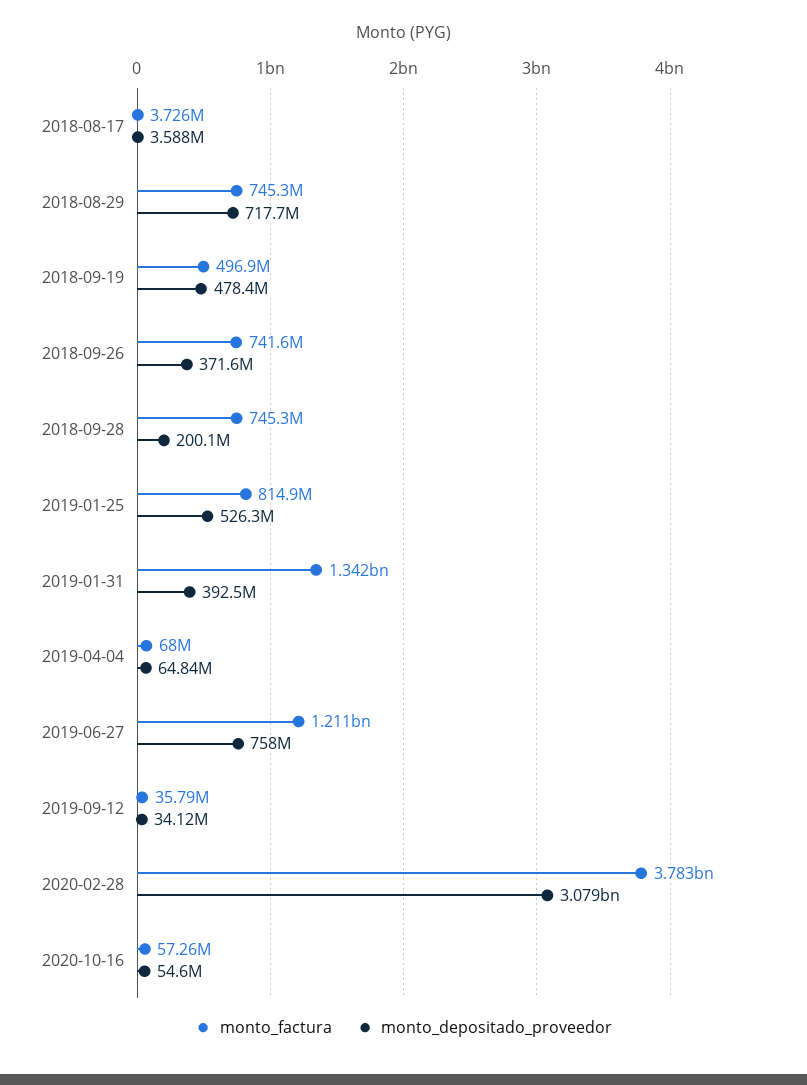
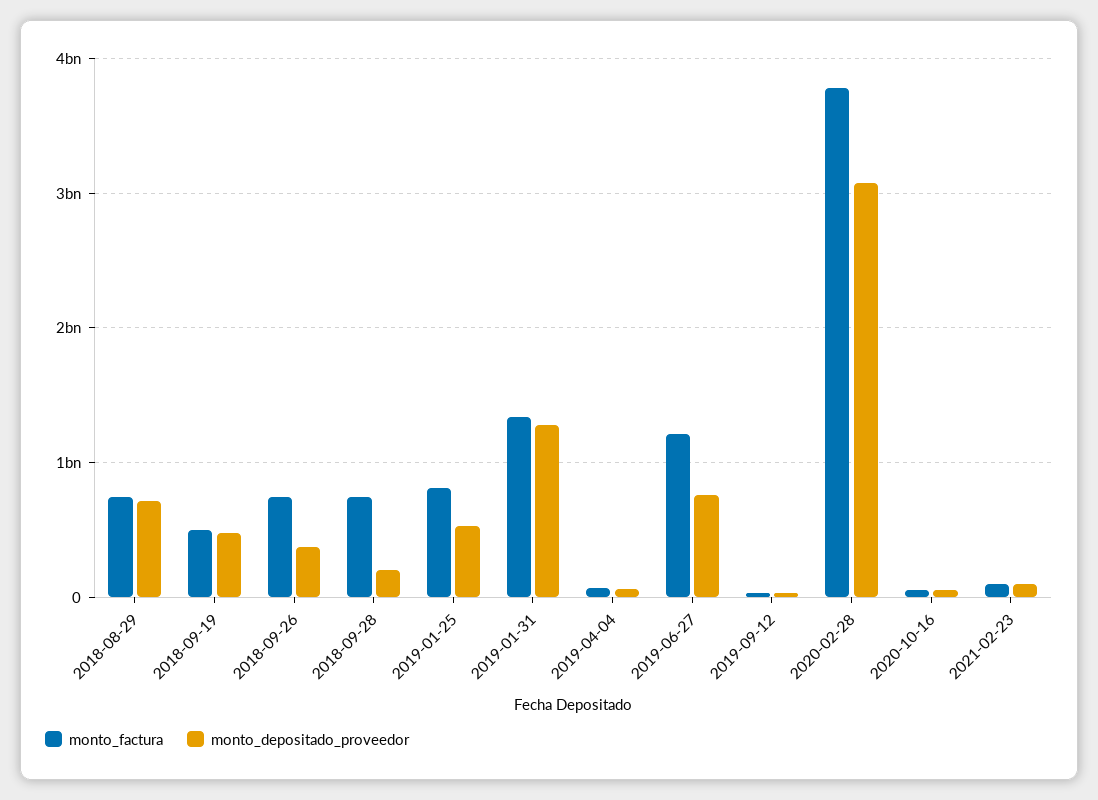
monto_factura, 2018-08-17: 3726000 -> none
monto_depositado_proveedor, 2018-08-17: 3588000 -> none
monto_depositado_proveedor, 2019-01-31: 392500000 -> 1300000000
monto_factura, 2021-02-23: none -> 100000000
monto_depositado_proveedor, 2021-02-23: none -> 100000000

